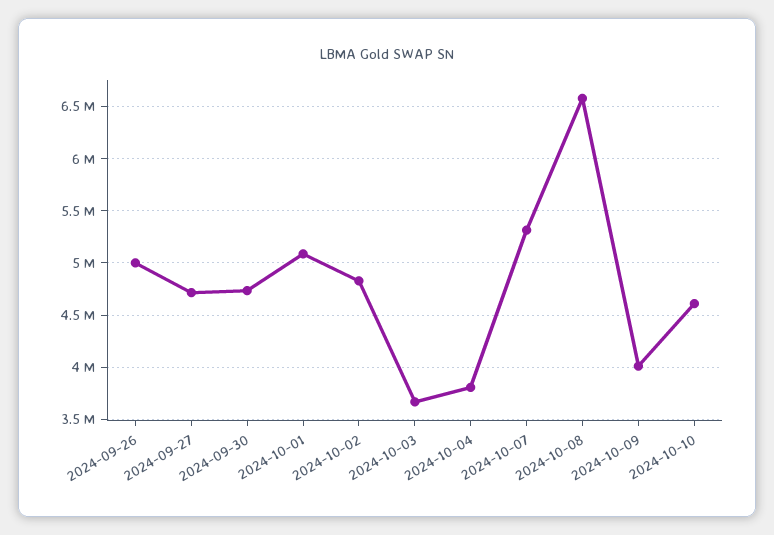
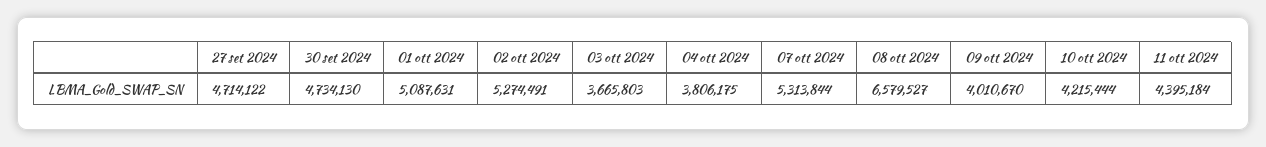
2024-09-26: 5000000 -> none
2024-10-02: 4800000 -> 5274491
2024-10-10: 4600000 -> 4215444
11 ott 2024: none -> 4395184

